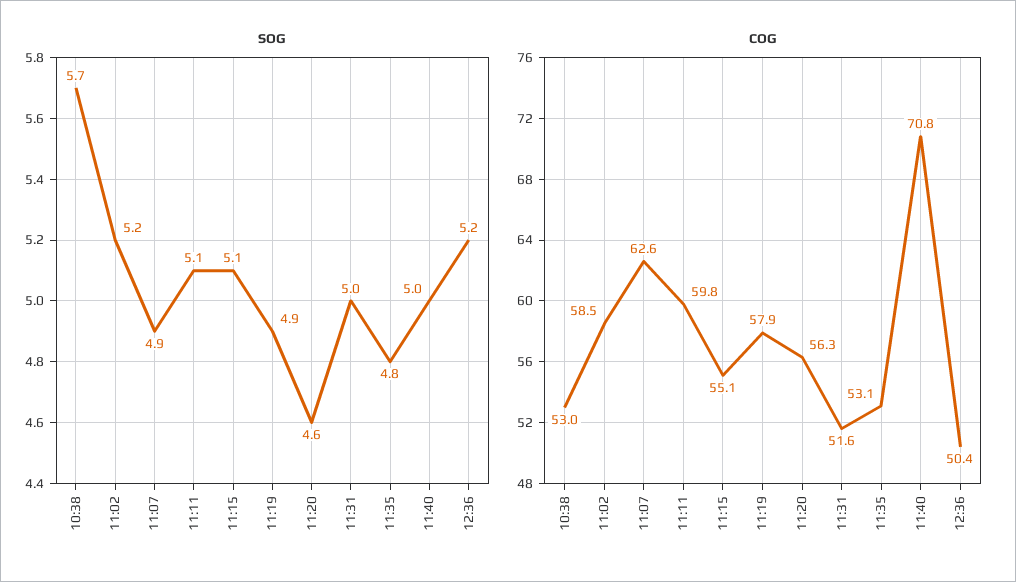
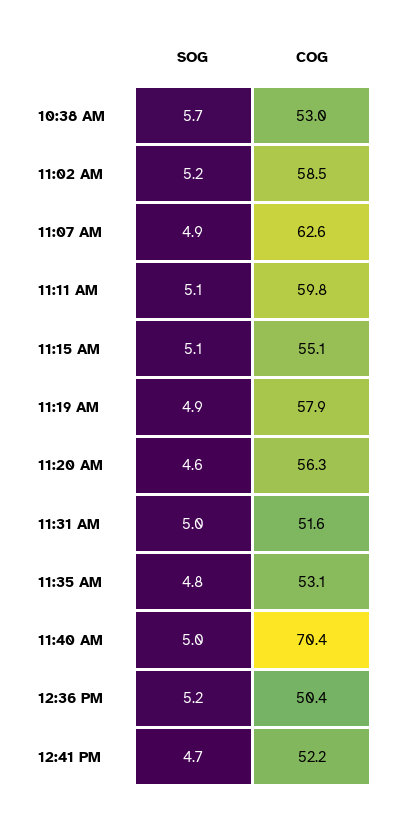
COG, 11:40: 70.8 -> 70.4
SOG, 12:41 PM: none -> 4.7
COG, 12:41 PM: none -> 52.2

